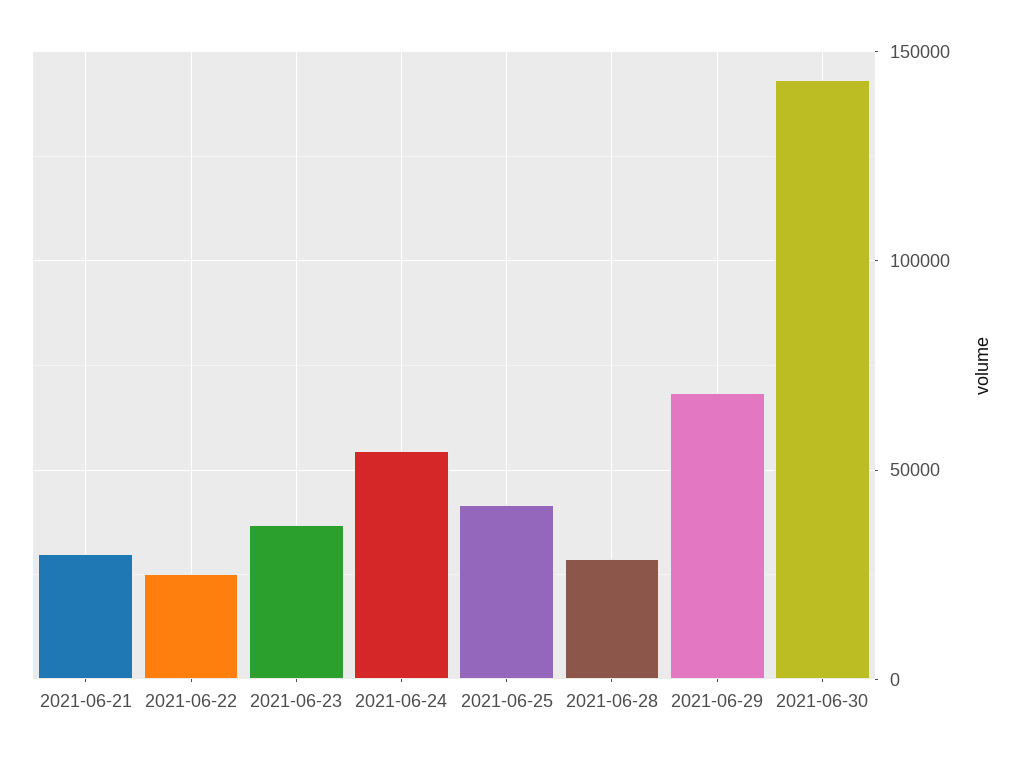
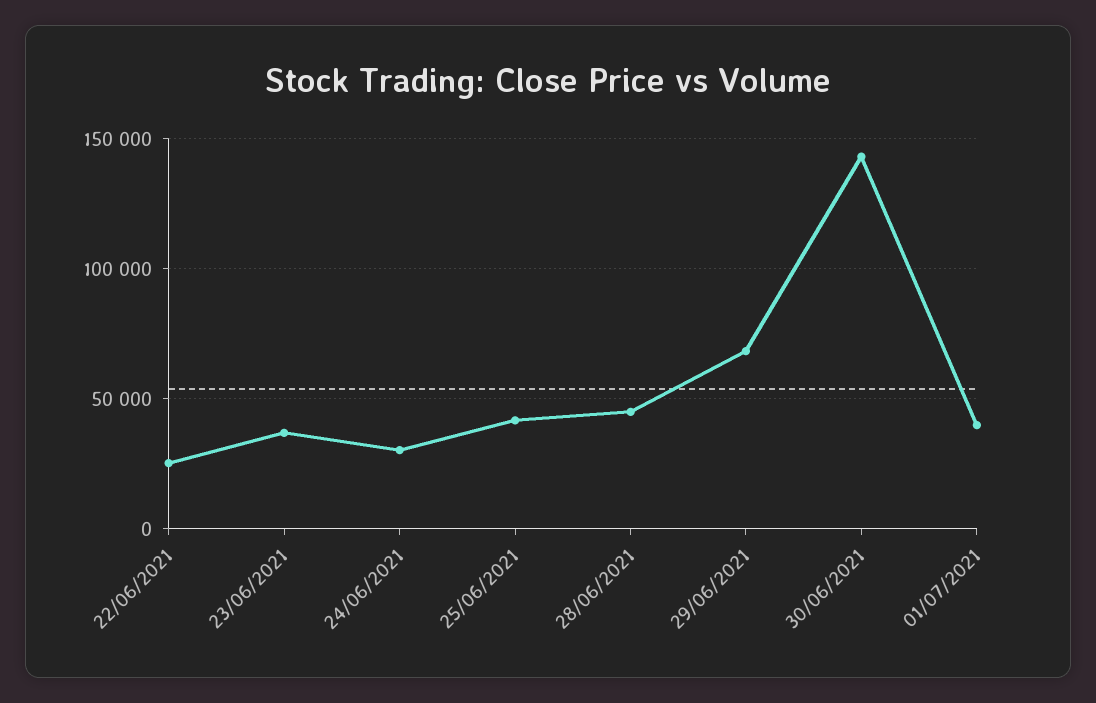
2021-06-21: 30000 -> none
2021-06-24: 55000 -> 30000
2021-06-28: 30000 -> 45000
01/07/2021: none -> 40000

